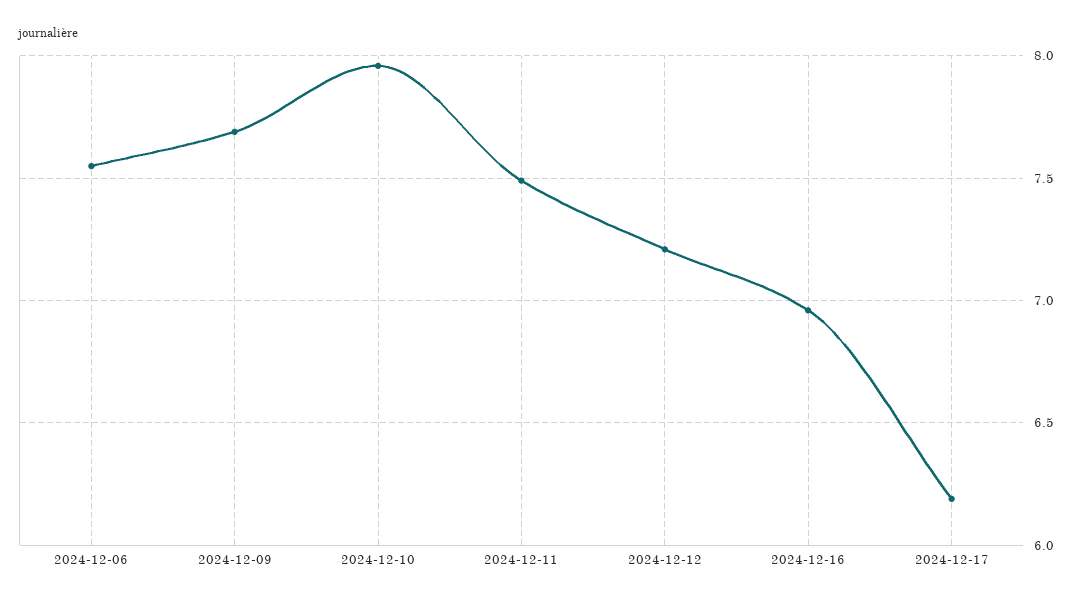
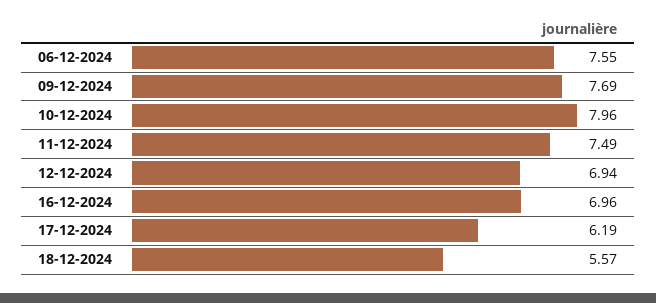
2024-12-12: 7.2 -> 6.94
18-12-2024: none -> 5.57

